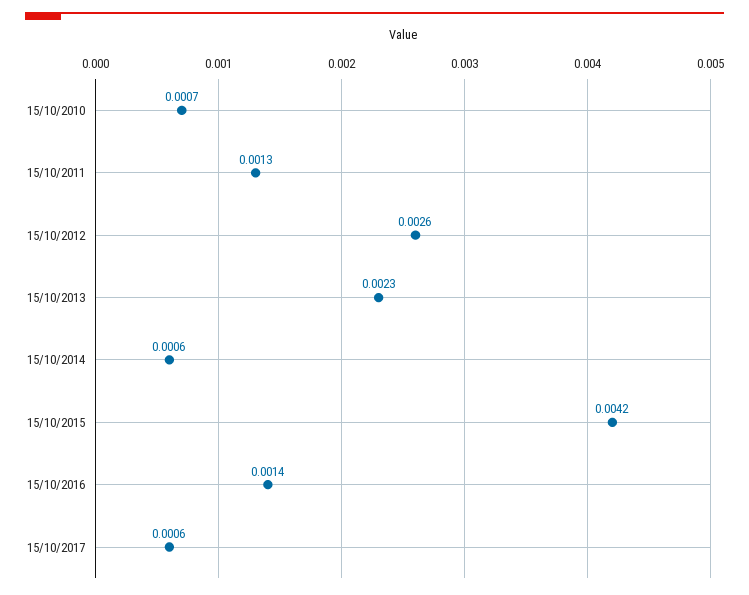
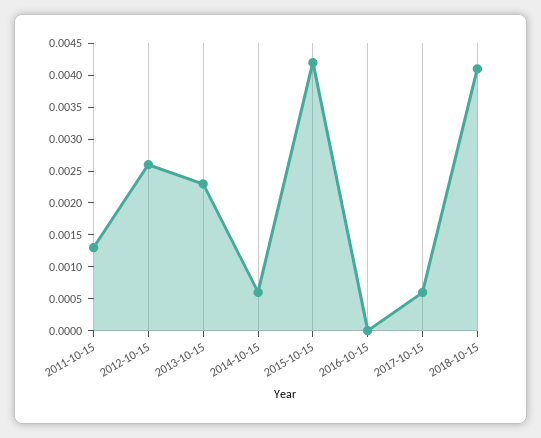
15/10/2010: 0.0007 -> none
15/10/2016: 0.0014 -> 0
2018-10-15: none -> 0.004

